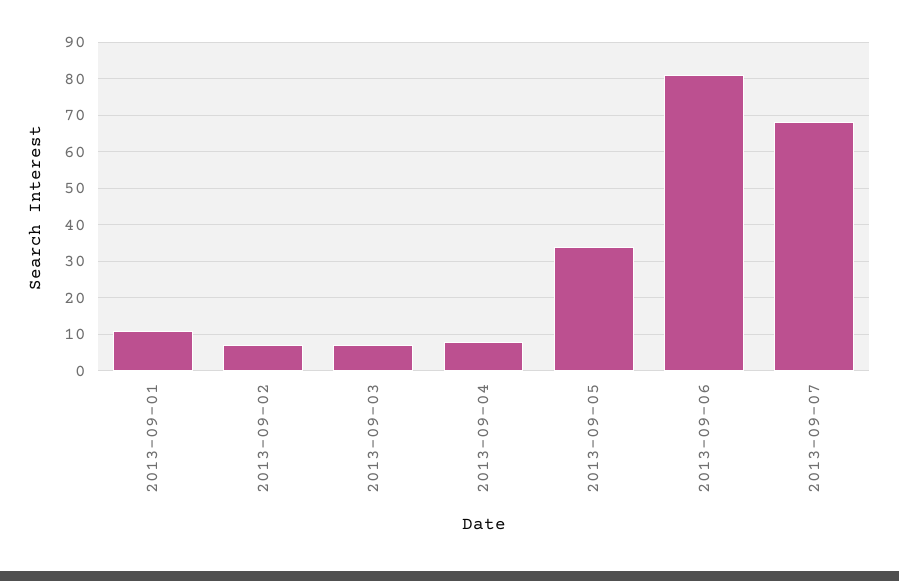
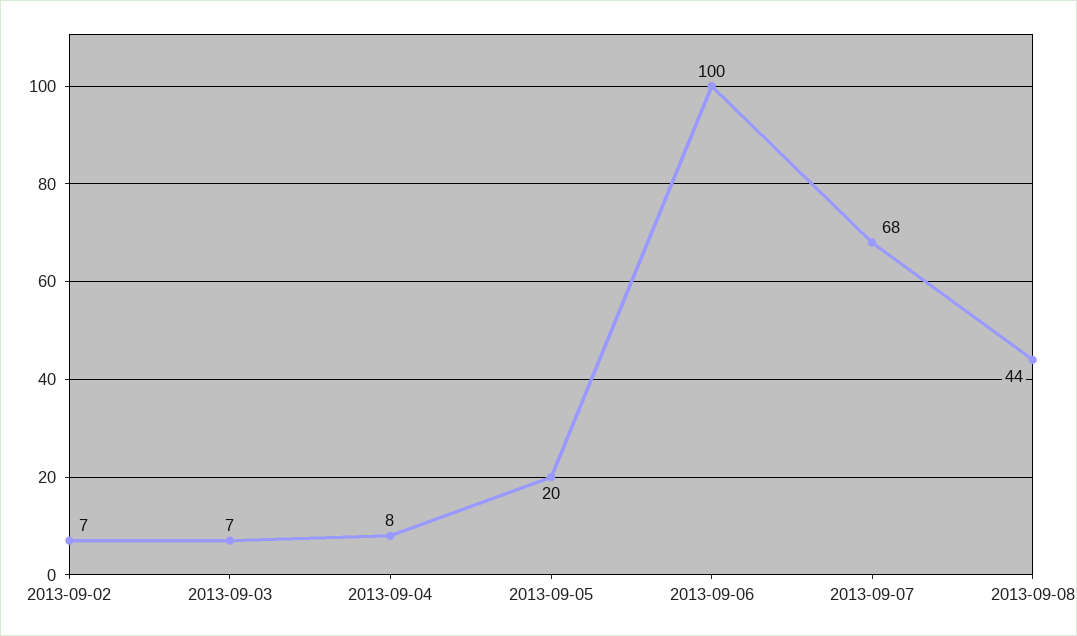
2013-09-01: 10 -> none
2013-09-05: 35 -> 20
2013-09-06: 80 -> 100
2013-09-08: none -> 44

